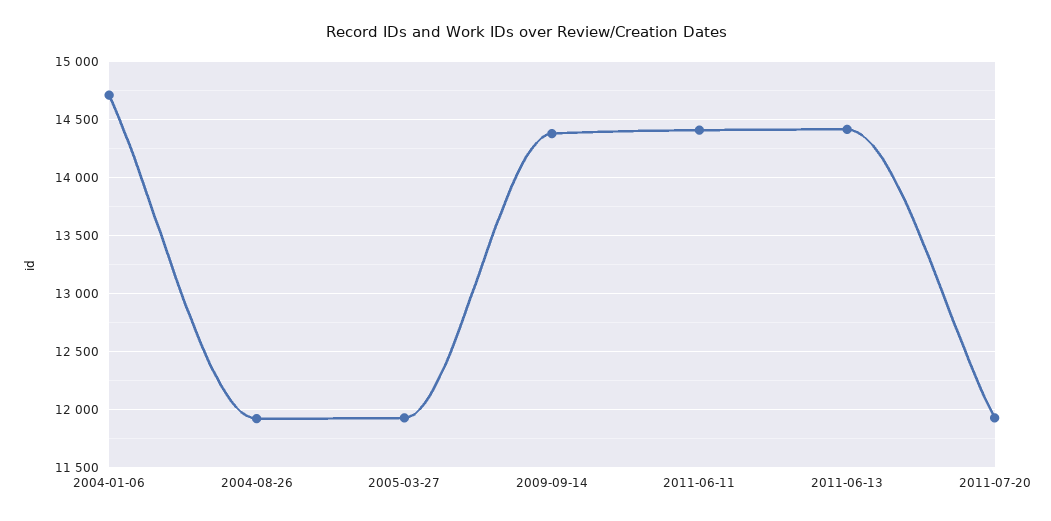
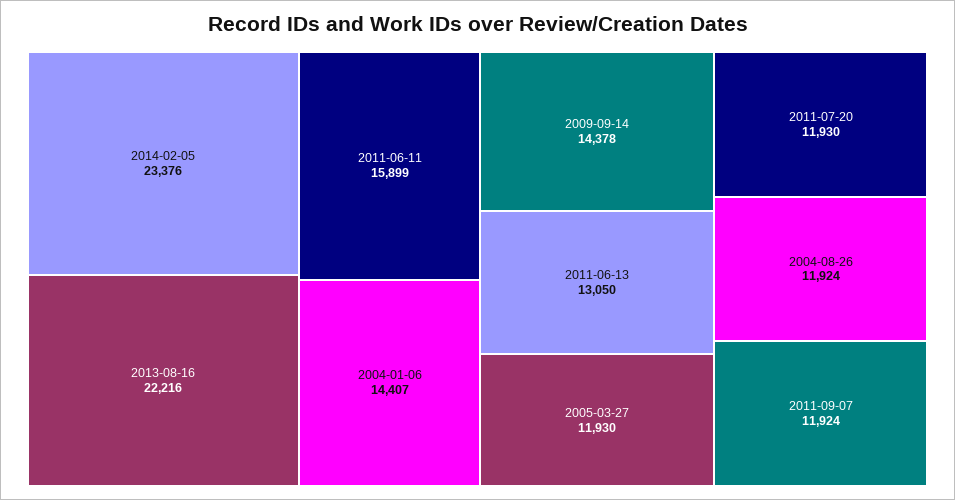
2004-01-06: 14700 -> 14407
2011-06-11: 14400 -> 15899
2011-06-13: 14400 -> 13050
2014-02-05: none -> 23376
2013-08-16: none -> 22216
2011-09-07: none -> 11924

